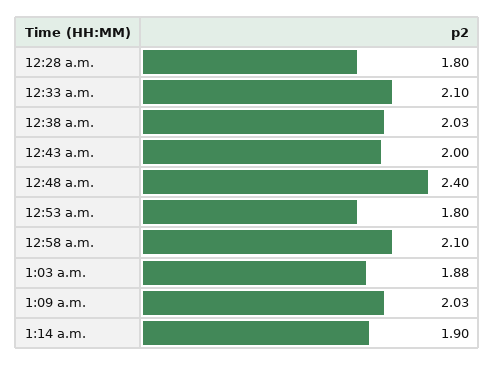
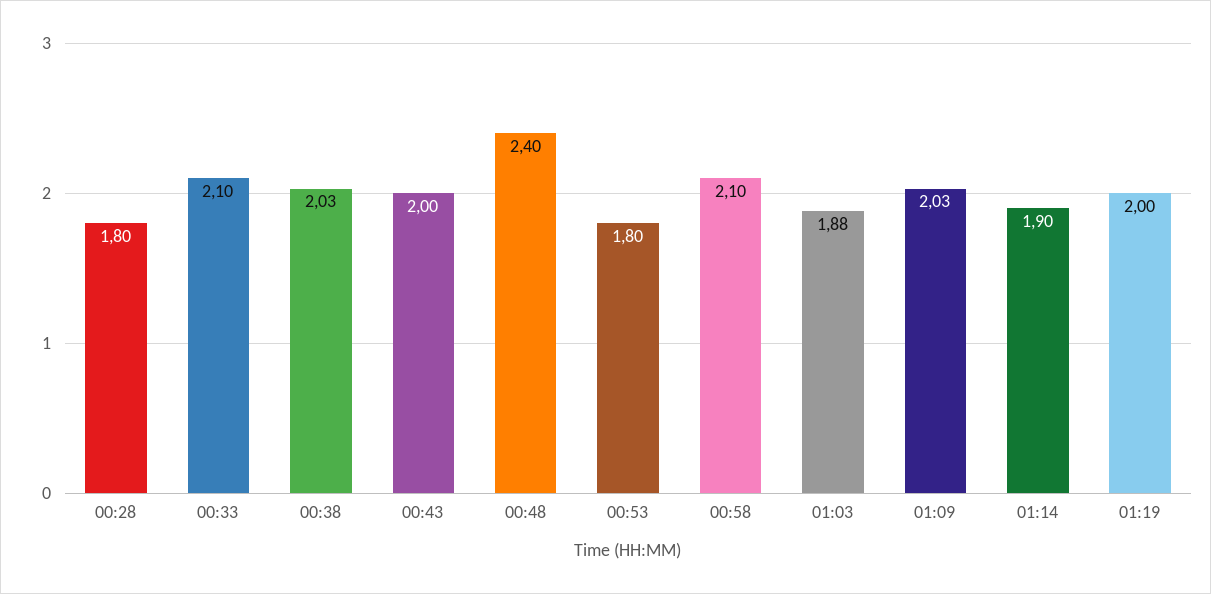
01:19: none -> 2

